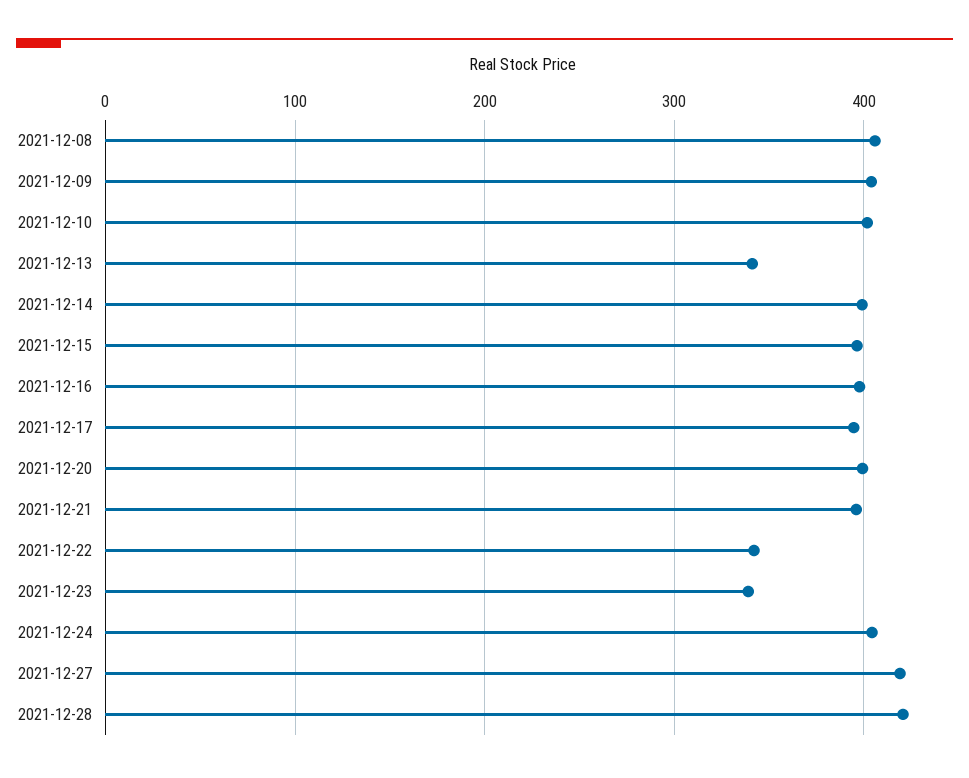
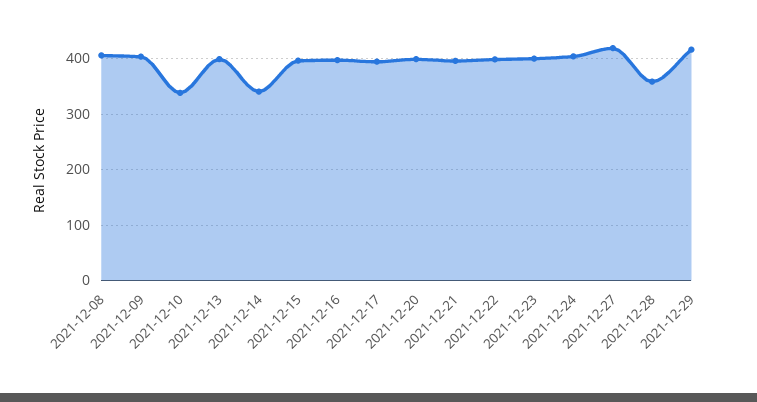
2021-12-10: 400 -> 340
2021-12-13: 340 -> 400
2021-12-14: 400 -> 340
2021-12-22: 340 -> 400
2021-12-23: 340 -> 400
2021-12-28: 420 -> 360
2021-12-29: none -> 420

